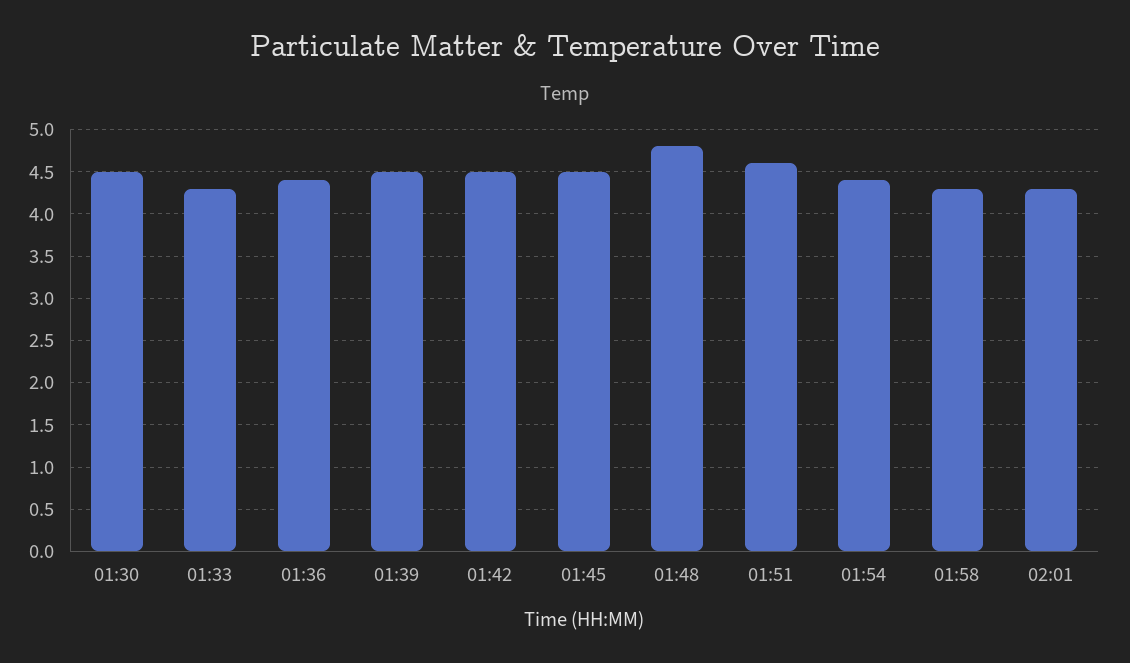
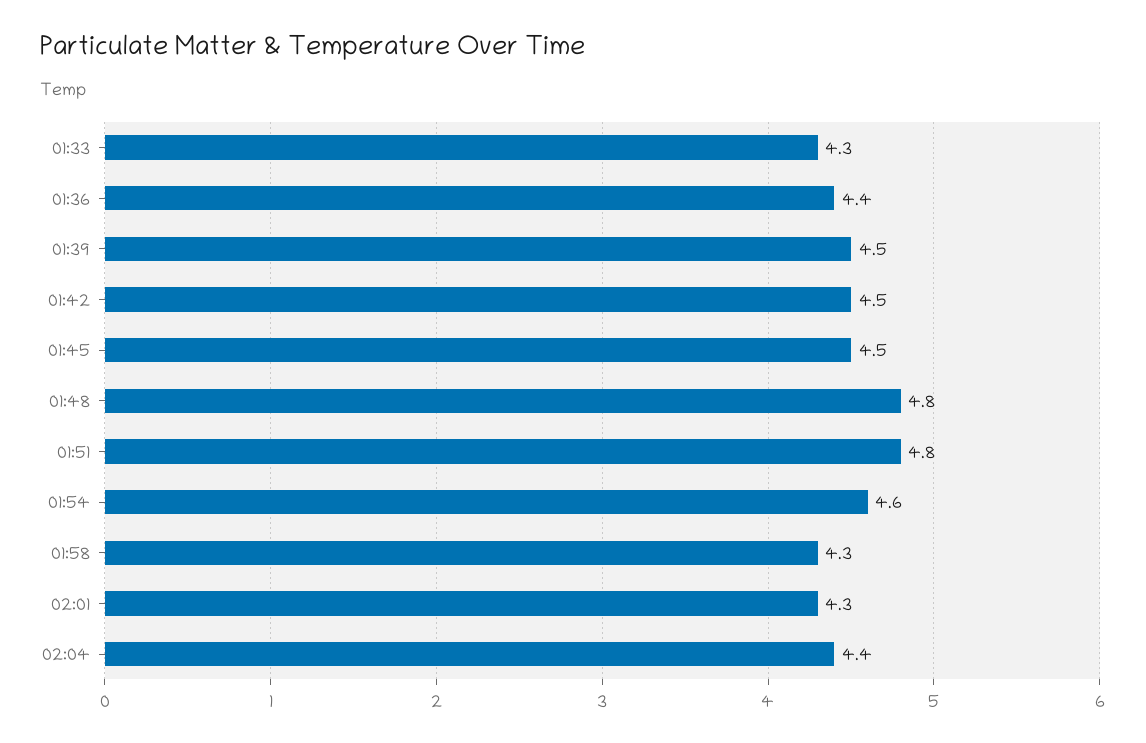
01:30: 4.5 -> none
01:51: 4.6 -> 4.8
01:54: 4.4 -> 4.6
02:04: none -> 4.4

